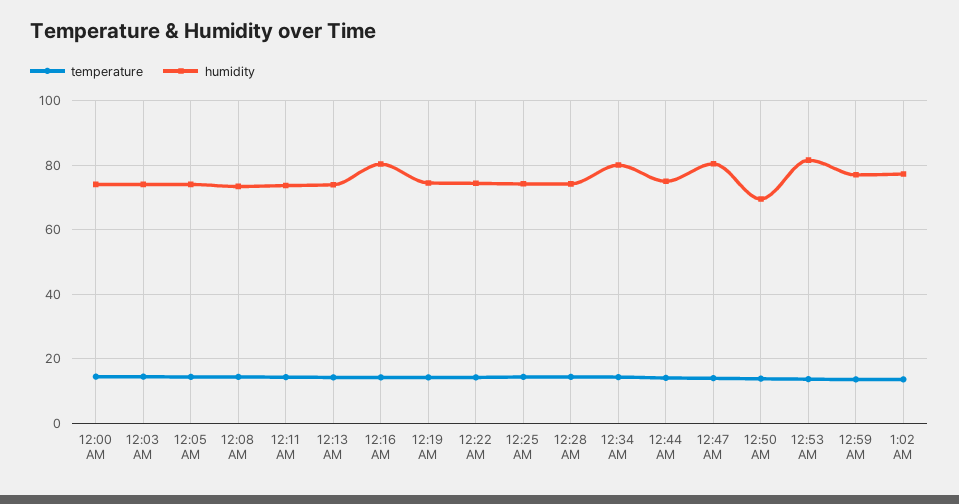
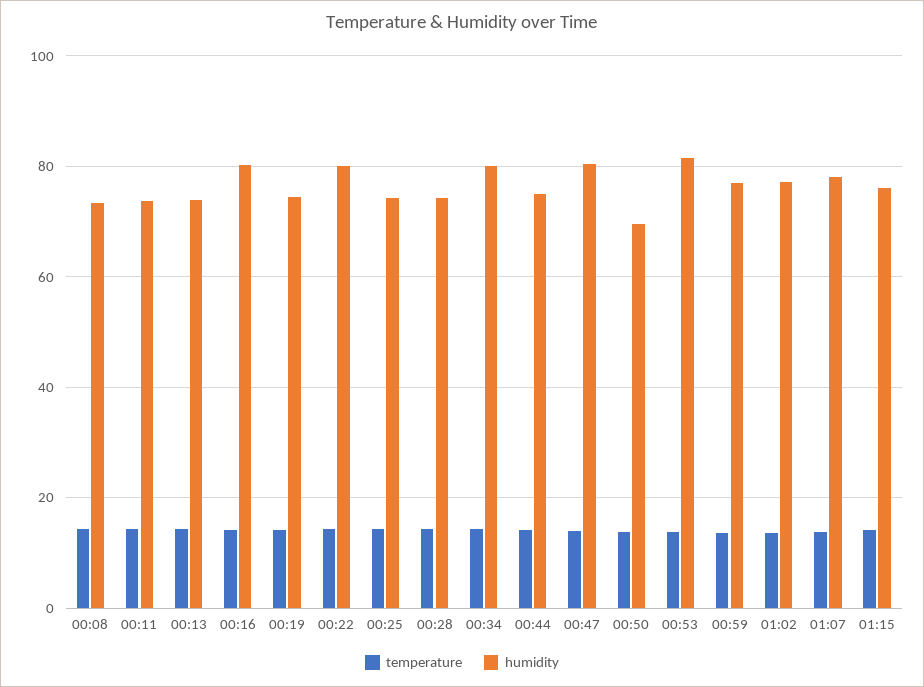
temperature, 12:00 AM: 14 -> none
humidity, 12:00 AM: 74 -> none
temperature, 12:03 AM: 14 -> none
humidity, 12:03 AM: 74 -> none
temperature, 12:05 AM: 14 -> none
humidity, 12:05 AM: 74 -> none
humidity, 12:22 AM: 74 -> 80
temperature, 01:07: none -> 14
humidity, 01:07: none -> 78
temperature, 01:15: none -> 14
humidity, 01:15: none -> 76

